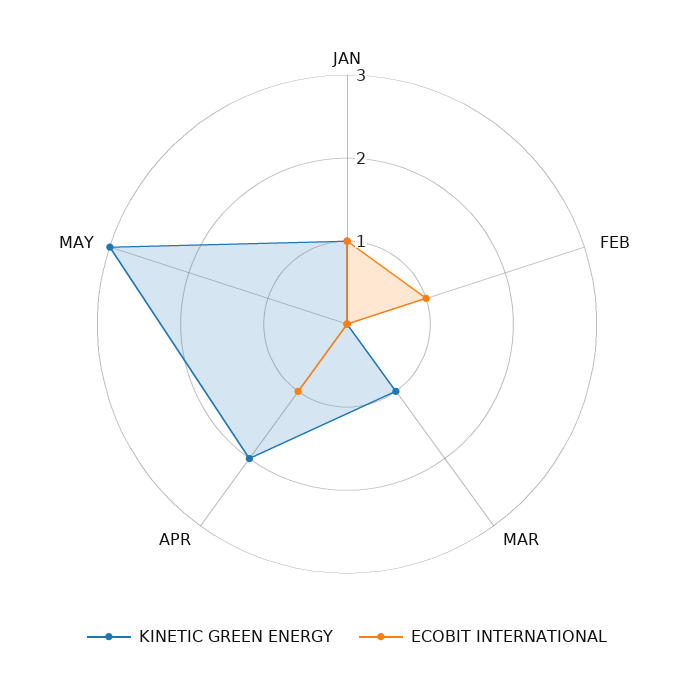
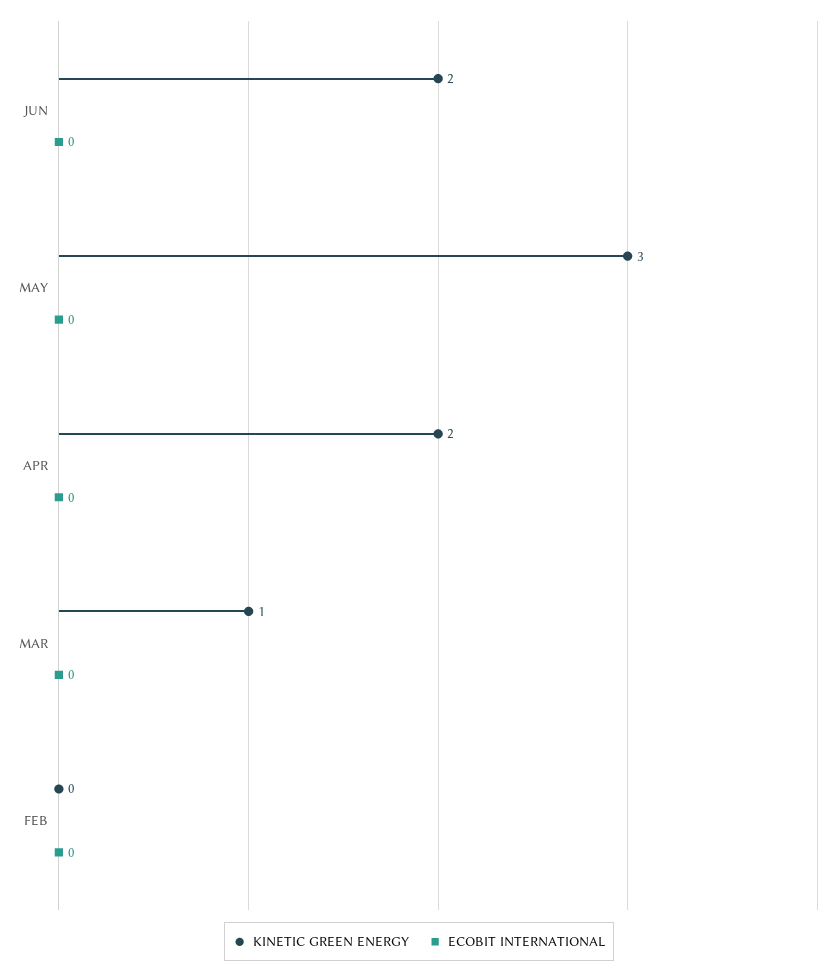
KINETIC GREEN ENERGY, JAN: 1 -> none
ECOBIT INTERNATIONAL, JAN: 1 -> none
ECOBIT INTERNATIONAL, FEB: 1 -> 0
ECOBIT INTERNATIONAL, APR: 1 -> 0
KINETIC GREEN ENERGY, JUN: none -> 2
ECOBIT INTERNATIONAL, JUN: none -> 0

